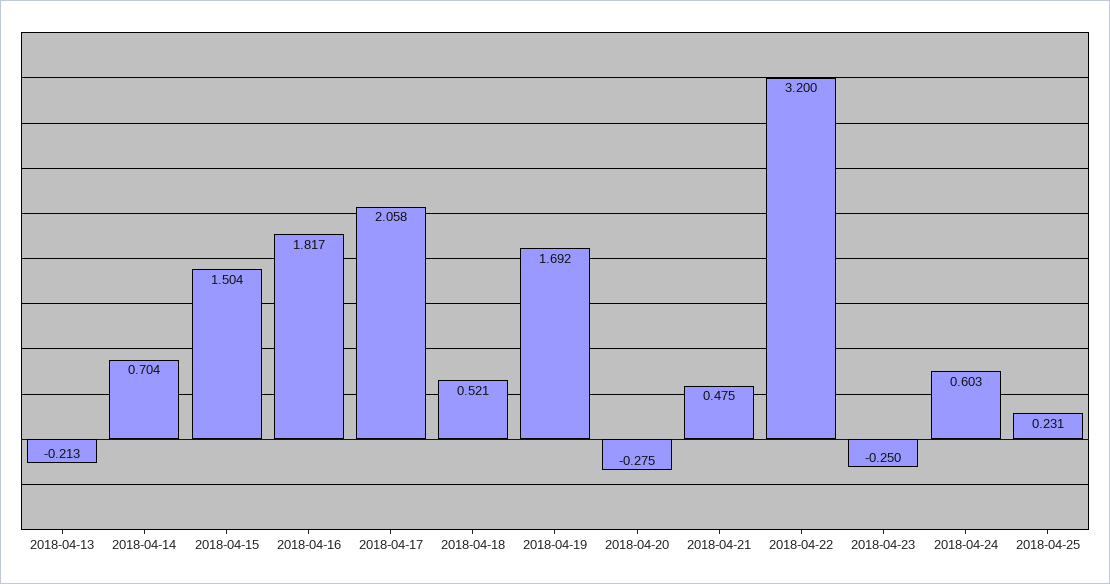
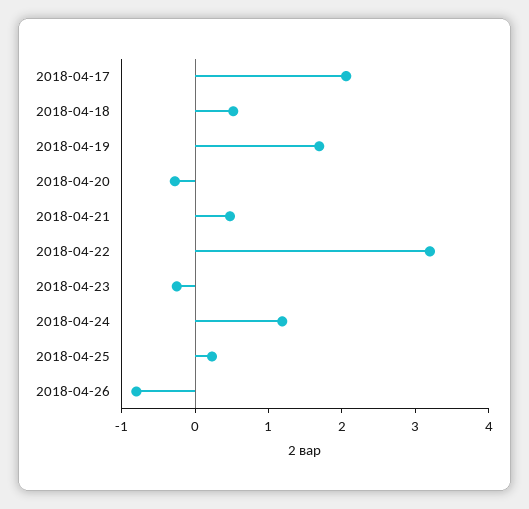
2018-04-13: -0.213 -> none
2018-04-14: 0.704 -> none
2018-04-15: 1.504 -> none
2018-04-16: 1.817 -> none
2018-04-24: 0.603 -> 1.2
2018-04-26: none -> -0.8

